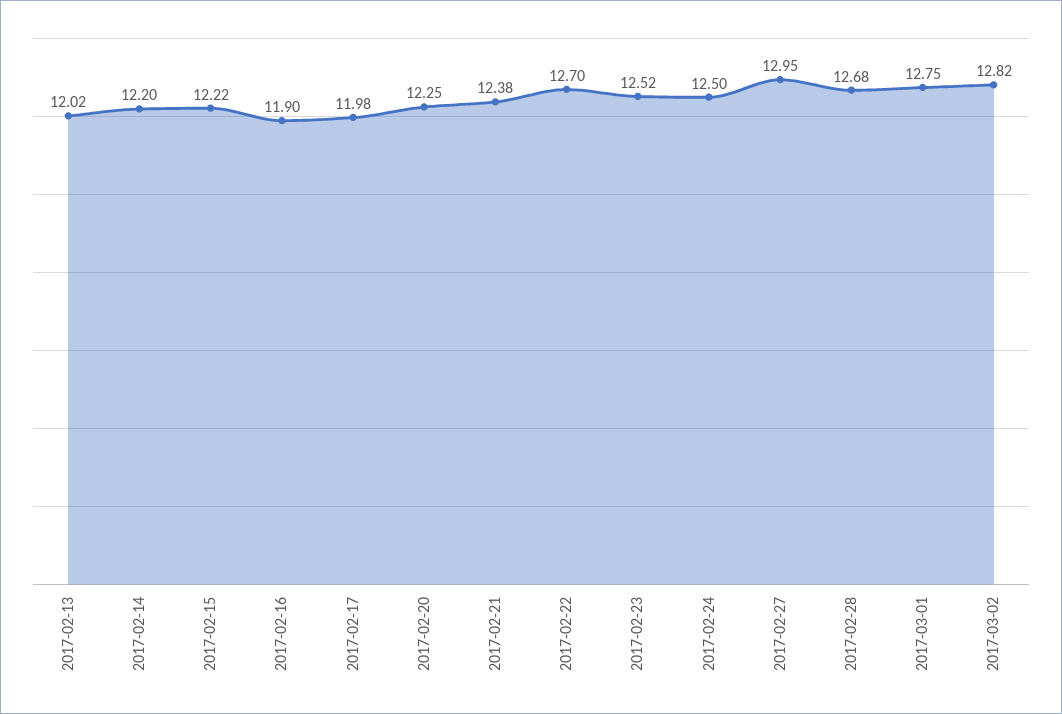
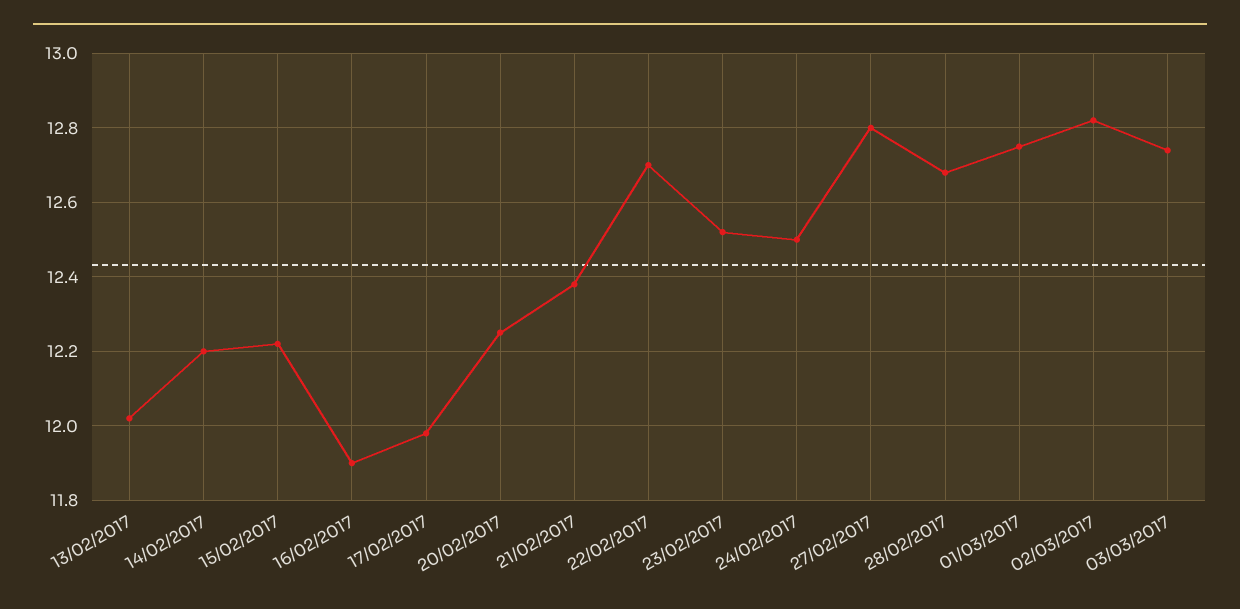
2017-02-27: 12.95 -> 12.8
03/03/2017: none -> 12.75

